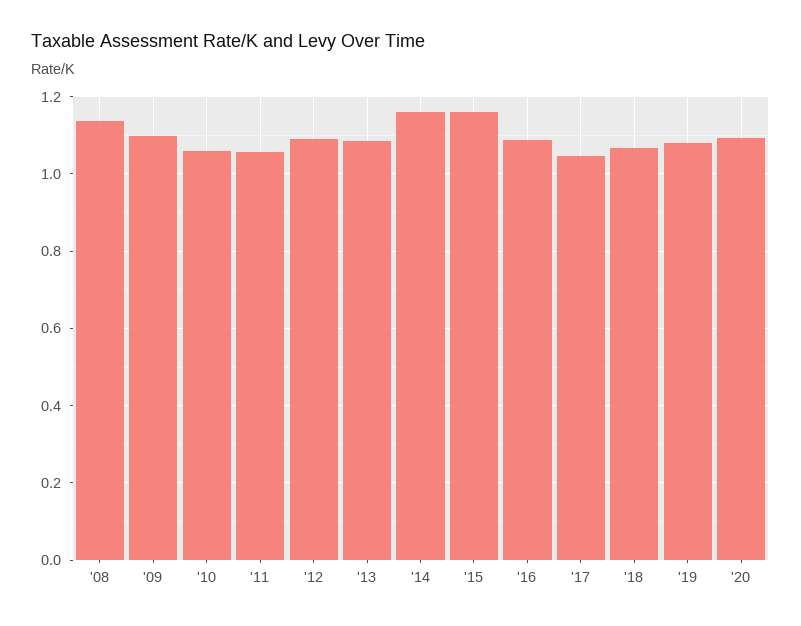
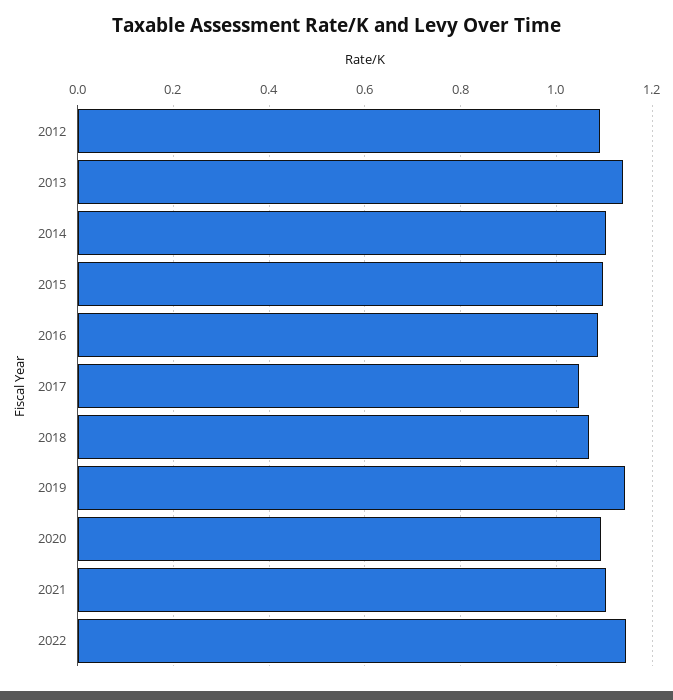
'08: 1.14 -> none
'09: 1.1 -> none
'10: 1.06 -> none
'11: 1.06 -> none
'13: 1.08 -> 1.14
'14: 1.16 -> 1.1
'15: 1.16 -> 1.1
'19: 1.08 -> 1.14
2021: none -> 1.1
2022: none -> 1.14

